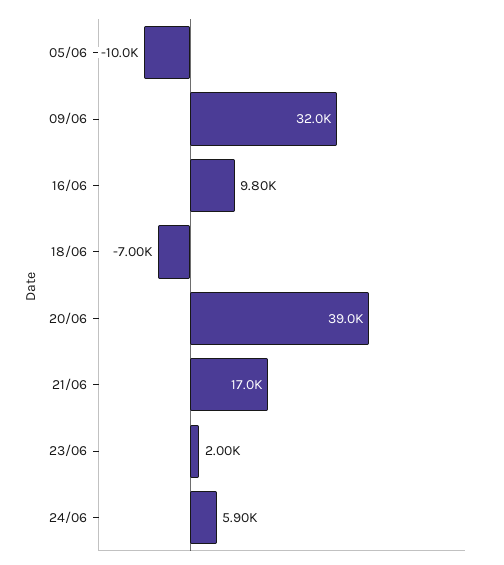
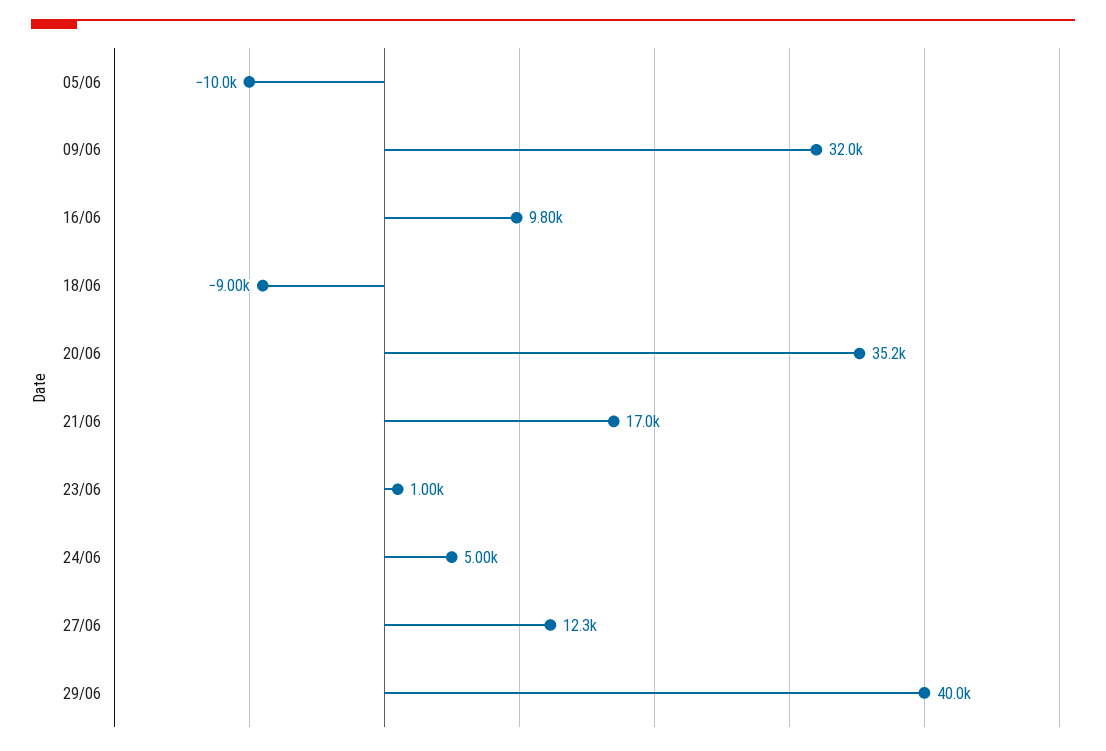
18/06: -7000 -> -9000
20/06: 39000 -> 35200
23/06: 2000 -> 1000
24/06: 5900 -> 5000
27/06: none -> 12300
29/06: none -> 40000

